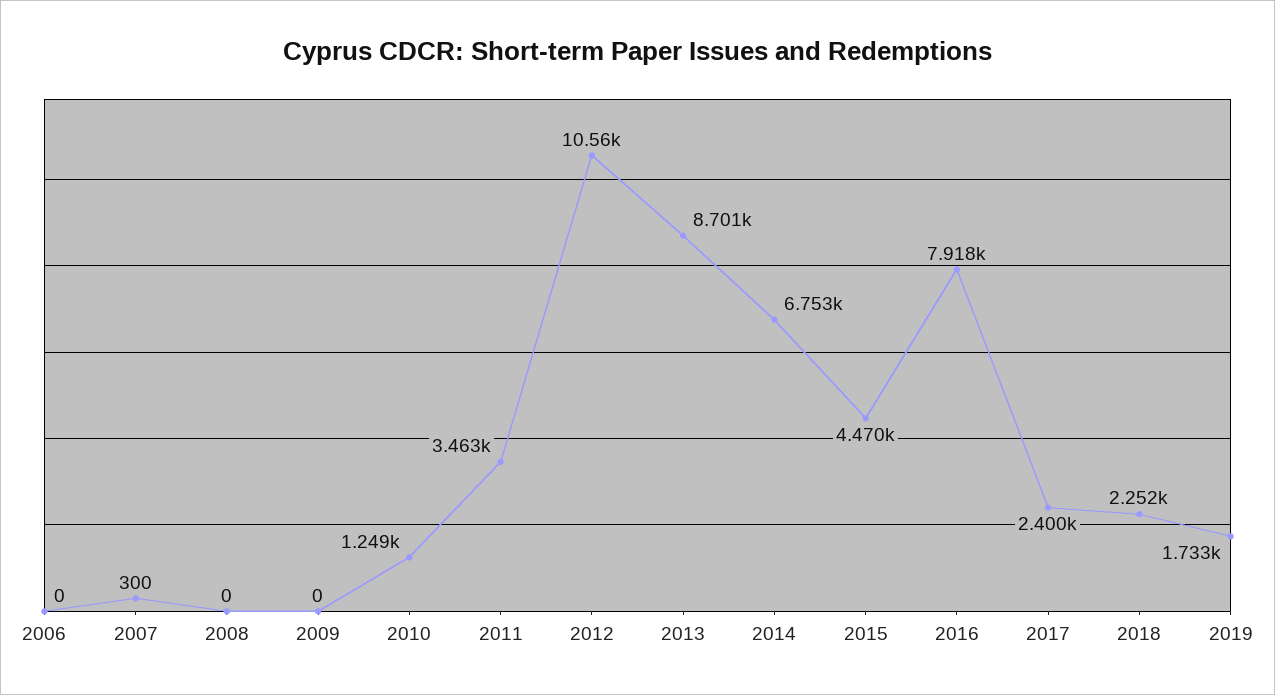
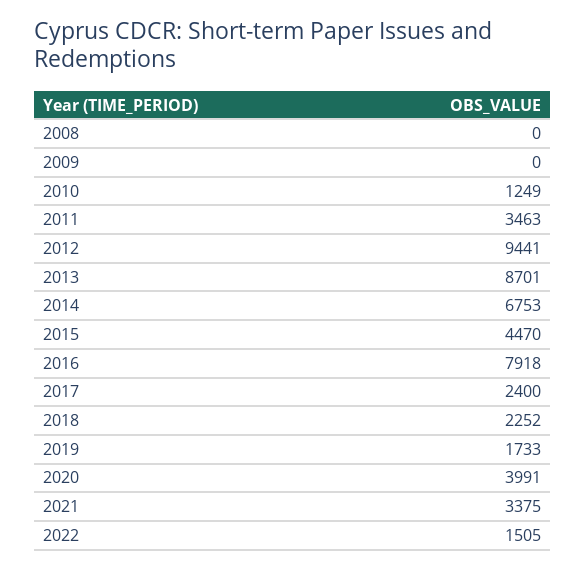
2006: 0 -> none
2007: 300 -> none
2012: 10560 -> 9441
2020: none -> 3991
2021: none -> 3375
2022: none -> 1505

